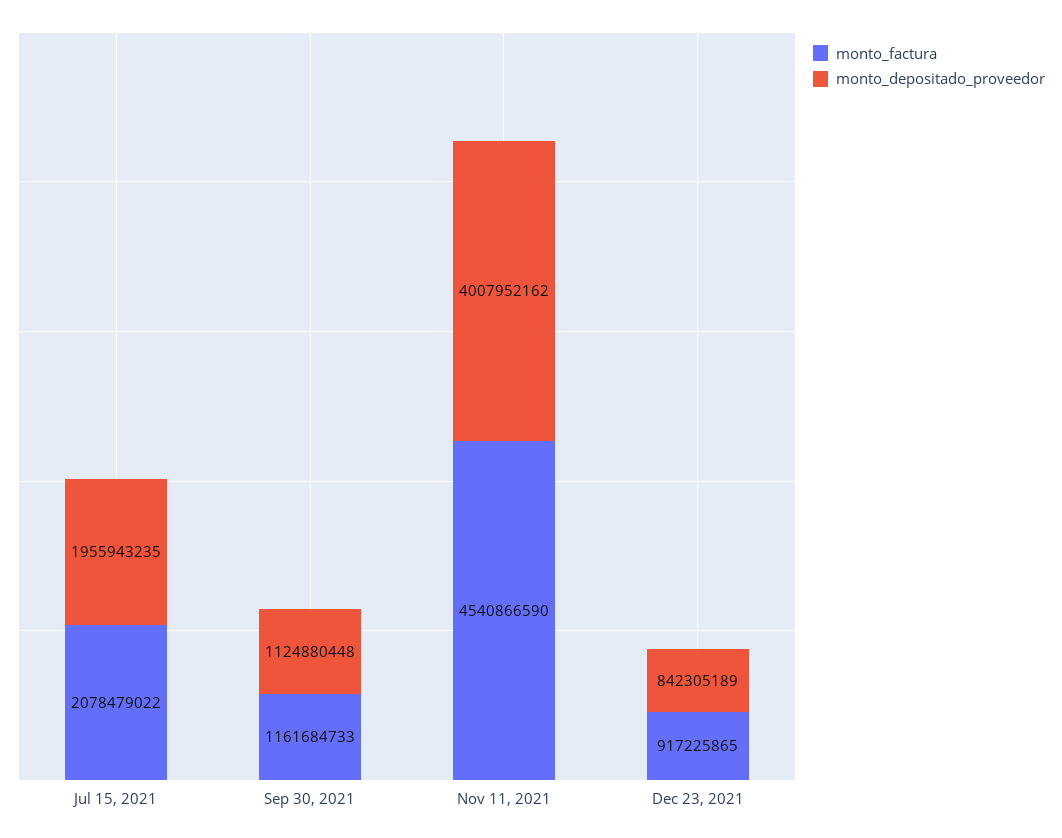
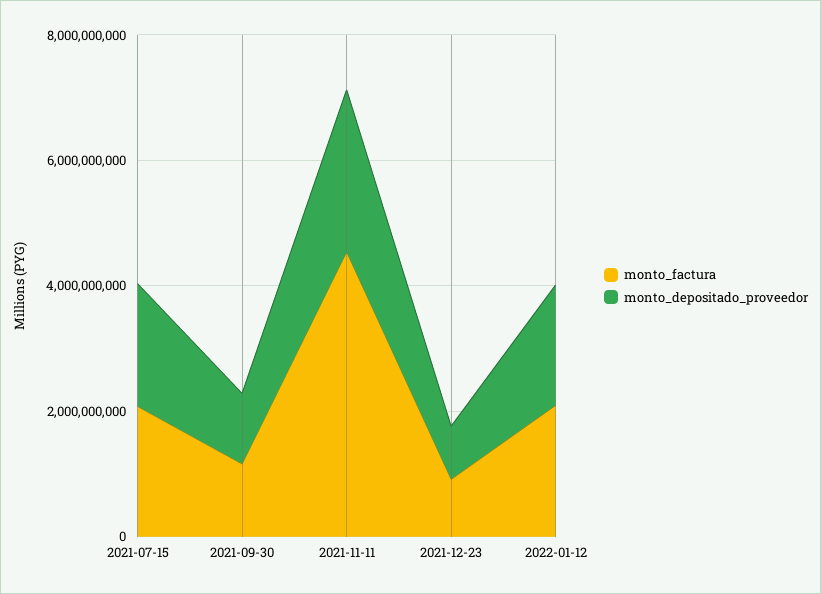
monto_depositado_proveedor, Nov 11, 2021: 4007952162 -> 2500000000
monto_factura, 2022-01-12: none -> 2000000000
monto_depositado_proveedor, 2022-01-12: none -> 2000000000

